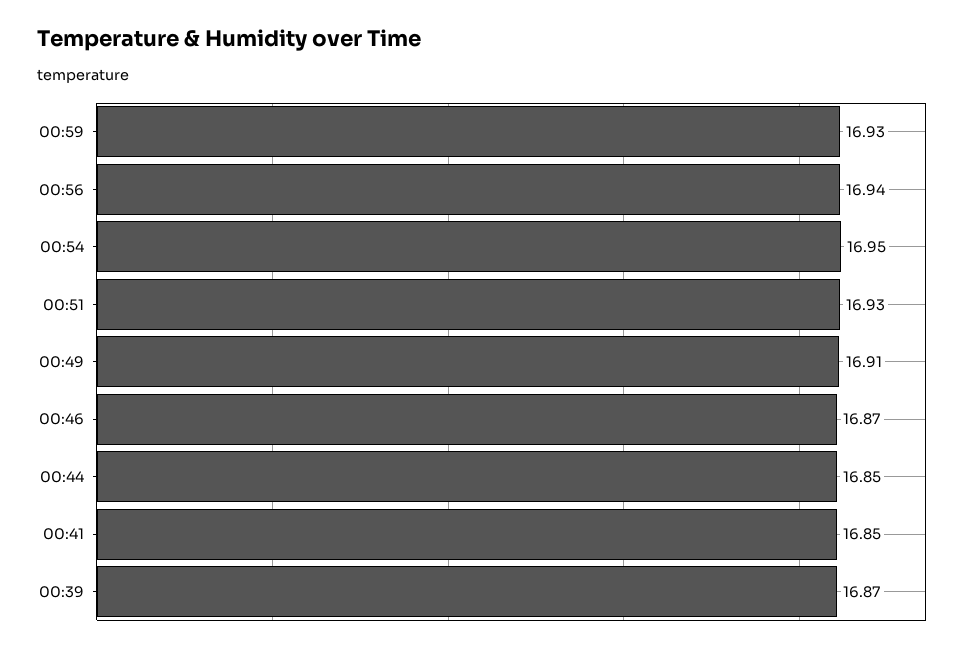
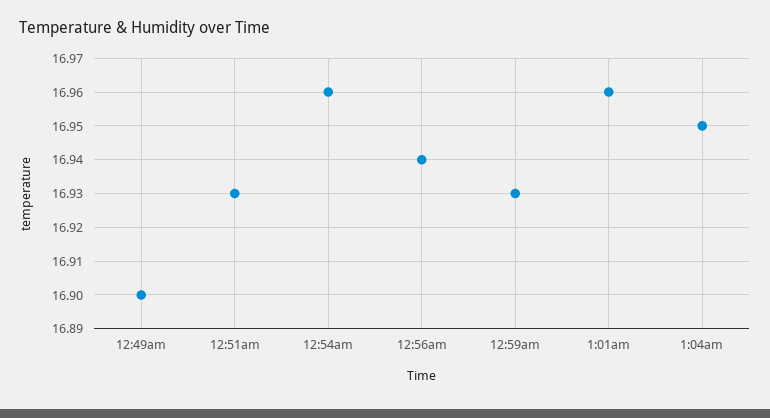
00:54: 16.95 -> 16.96
00:49: 16.91 -> 16.9
00:46: 16.87 -> none
00:44: 16.85 -> none
00:41: 16.85 -> none
00:39: 16.87 -> none
1:01am: none -> 16.96
1:04am: none -> 16.95

